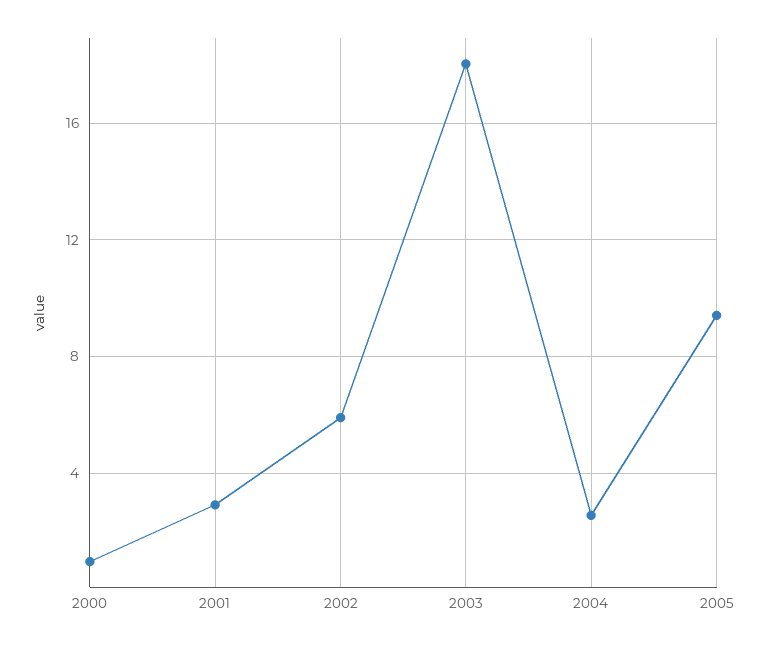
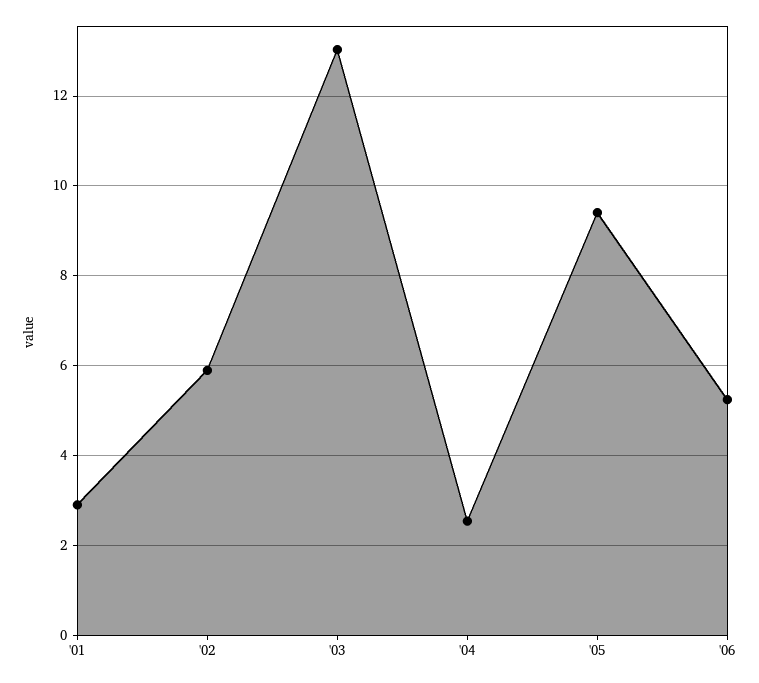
2000: 1 -> none
2003: 18 -> 13
'06: none -> 5.2

